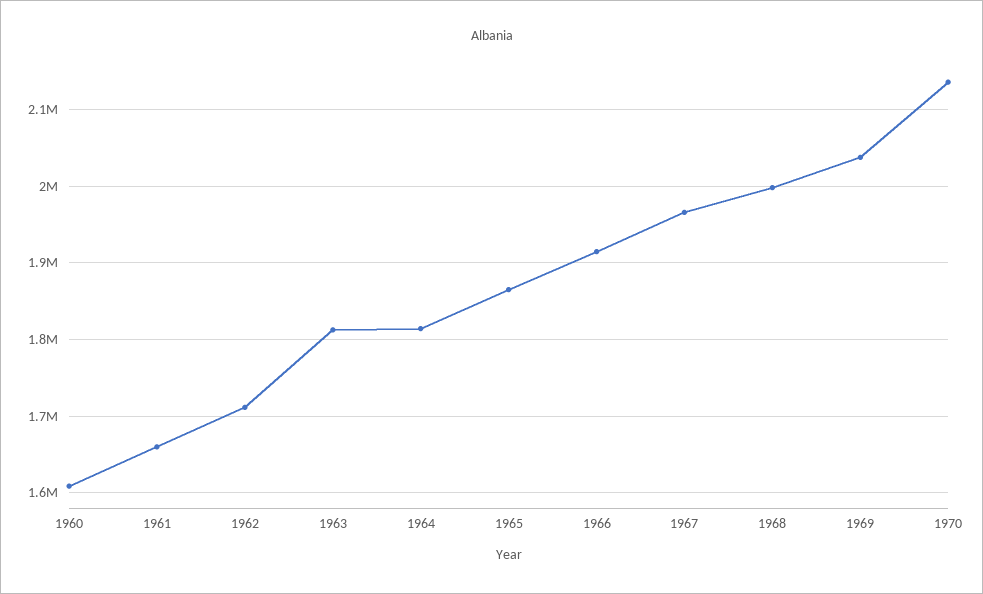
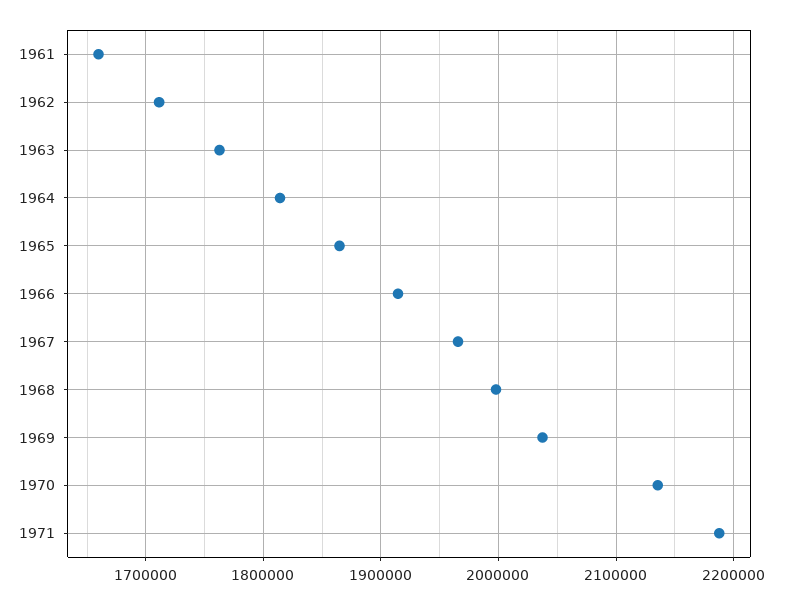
1960: 1610000 -> none
1963: 1810000 -> 1760000
1971: none -> 2190000

